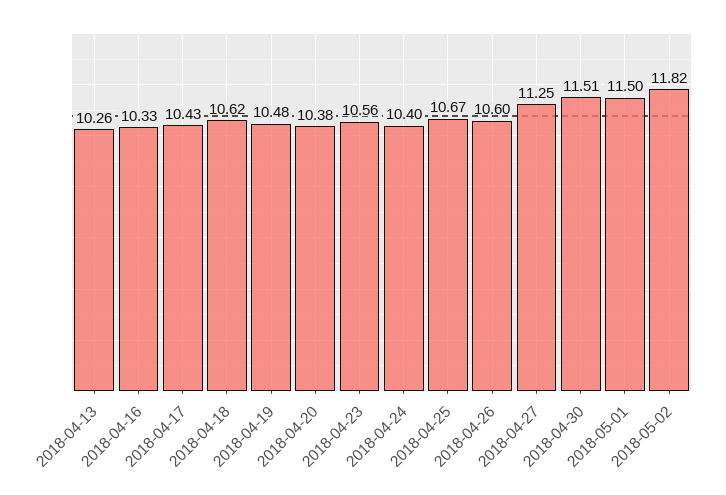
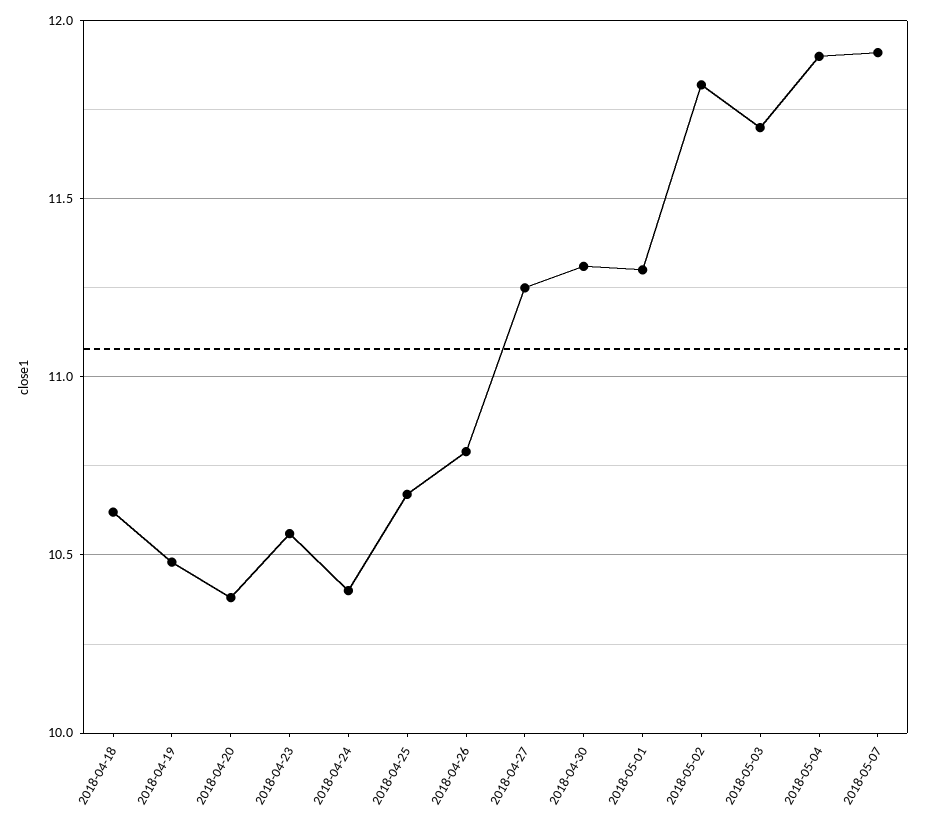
2018-04-13: 10.26 -> none
2018-04-16: 10.33 -> none
2018-04-17: 10.43 -> none
2018-04-26: 10.6 -> 10.8
2018-04-30: 11.51 -> 11.3
2018-05-01: 11.5 -> 11.3
2018-05-03: none -> 11.7
2018-05-04: none -> 11.9
2018-05-07: none -> 11.9

